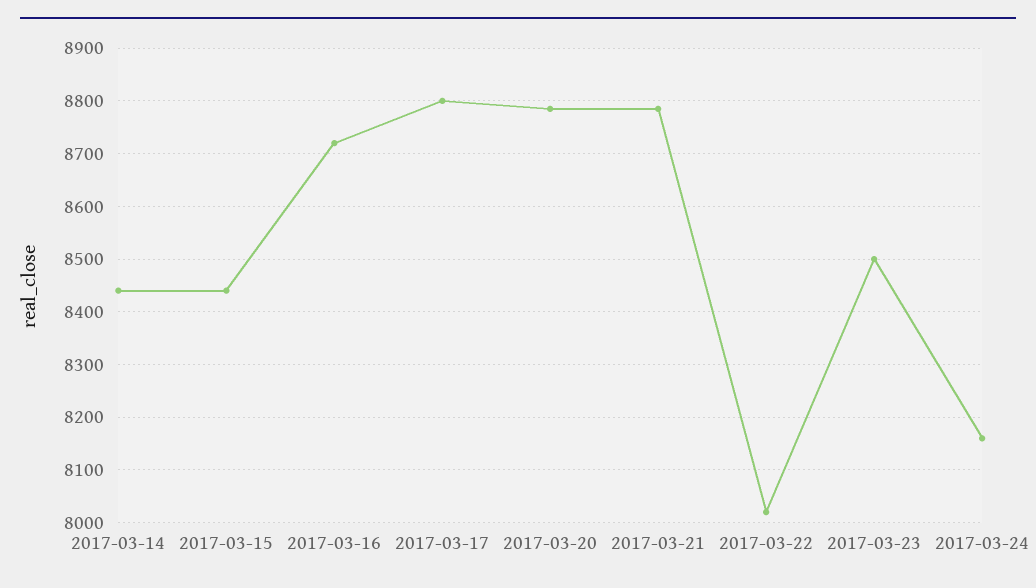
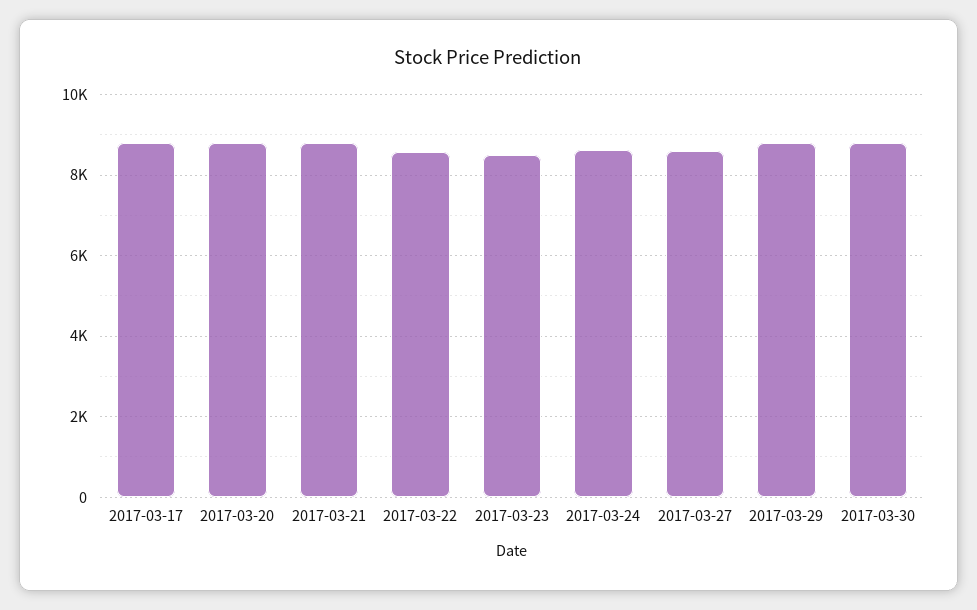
2017-03-14: 8440 -> none
2017-03-15: 8440 -> none
2017-03-16: 8720 -> none
2017-03-22: 8020 -> 8600
2017-03-24: 8160 -> 8600
2017-03-27: none -> 8600
2017-03-29: none -> 8800
2017-03-30: none -> 8800

